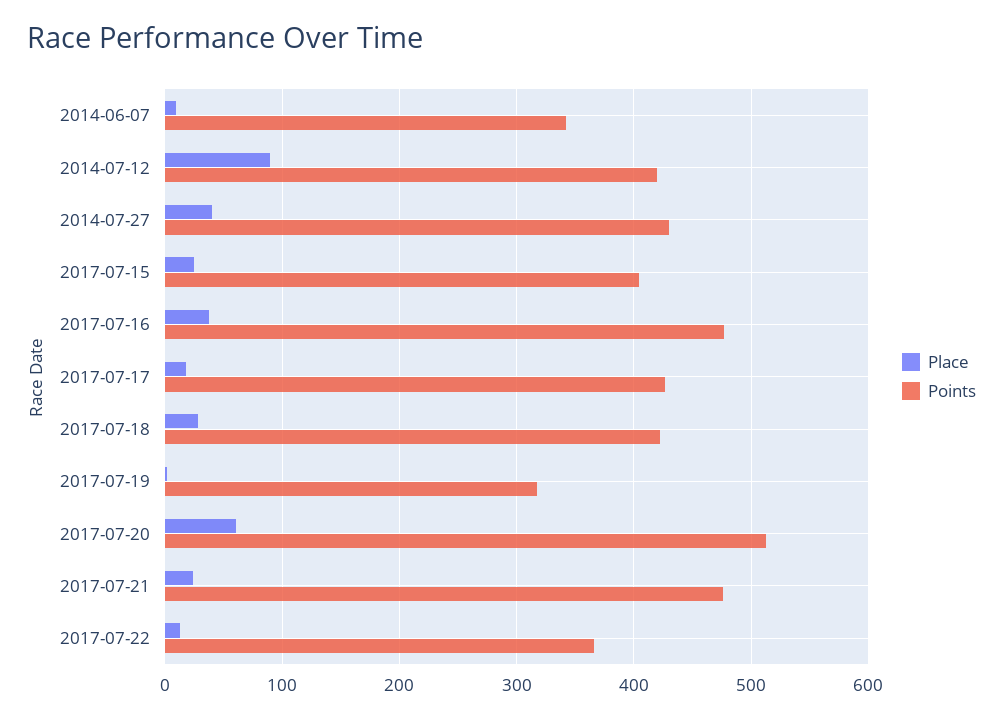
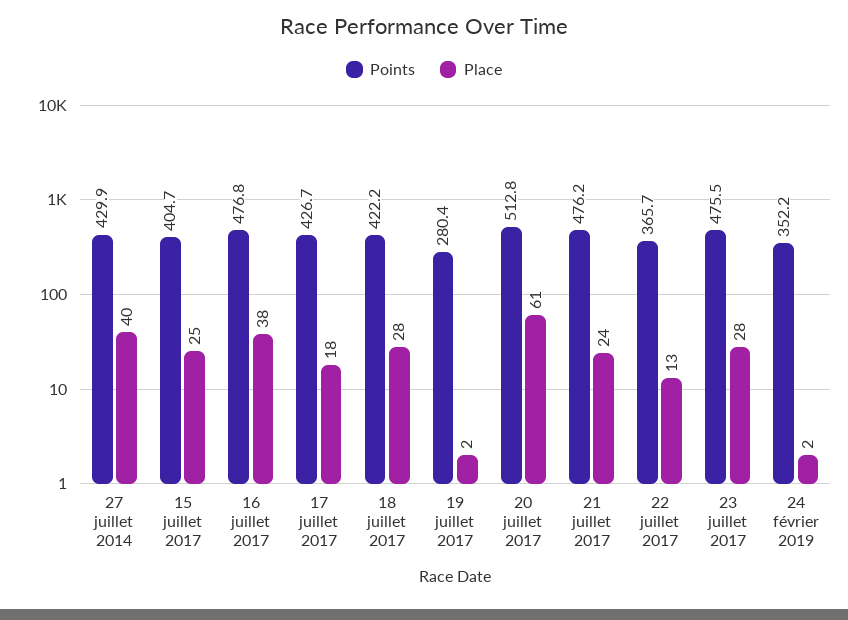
Place, 2014-06-07: 10 -> none
Points, 2014-06-07: 340 -> none
Place, 2014-07-12: 90 -> none
Points, 2014-07-12: 420 -> none
Points, 2017-07-19: 320 -> 280.4
Points, 23 juillet 2017: none -> 475.5
Place, 23 juillet 2017: none -> 28
Points, 24 février 2019: none -> 352.2
Place, 24 février 2019: none -> 2

